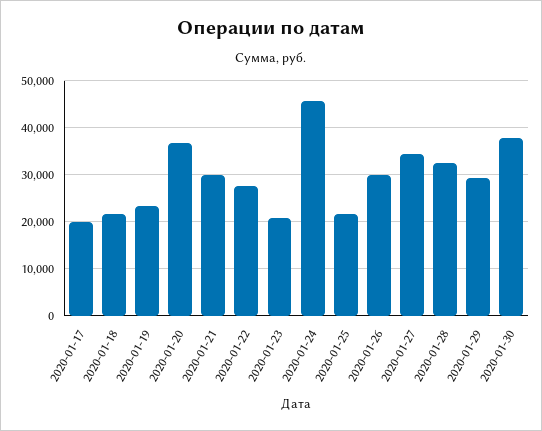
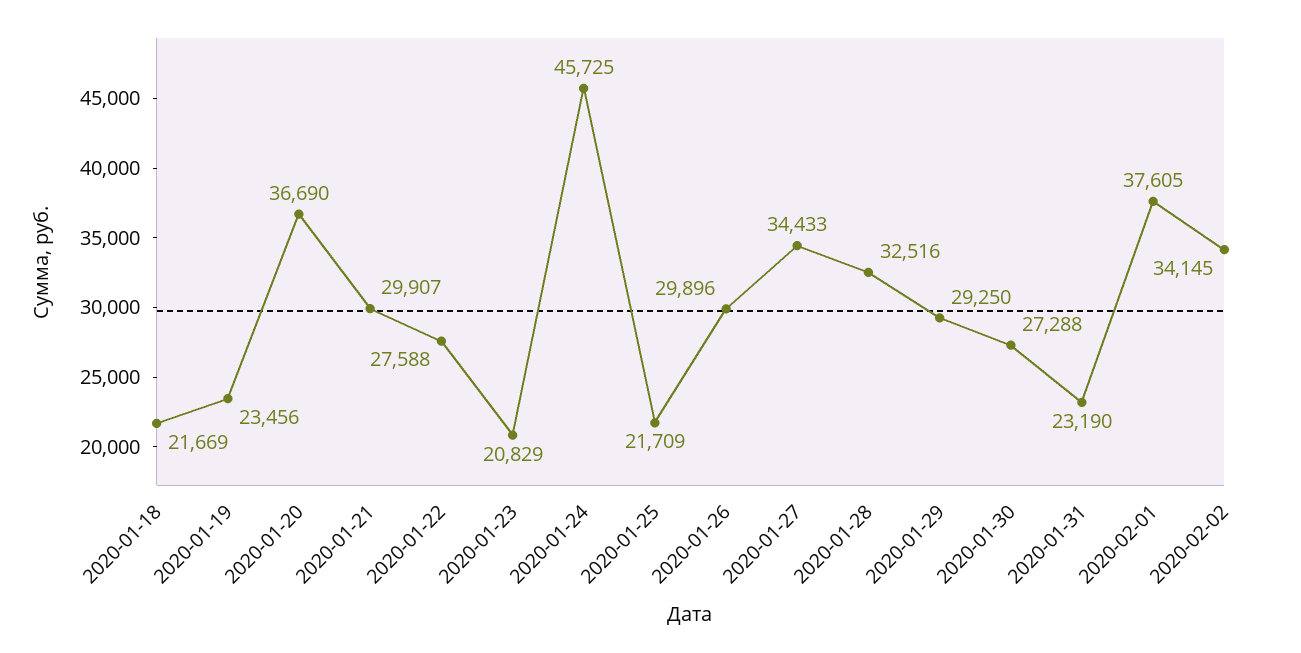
2020-01-17: 20000 -> none
2020-01-30: 38000 -> 27288
2020-01-31: none -> 23190
2020-02-01: none -> 37605
2020-02-02: none -> 34145

